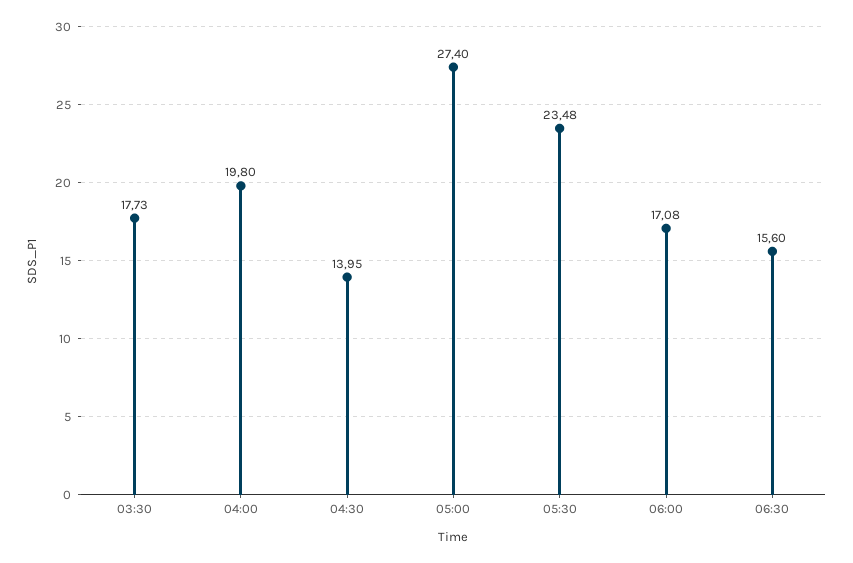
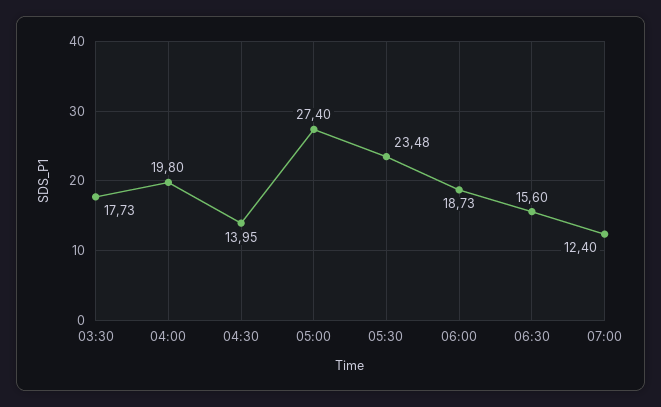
06:00: 17.08 -> 18.73
07:00: none -> 12.4

